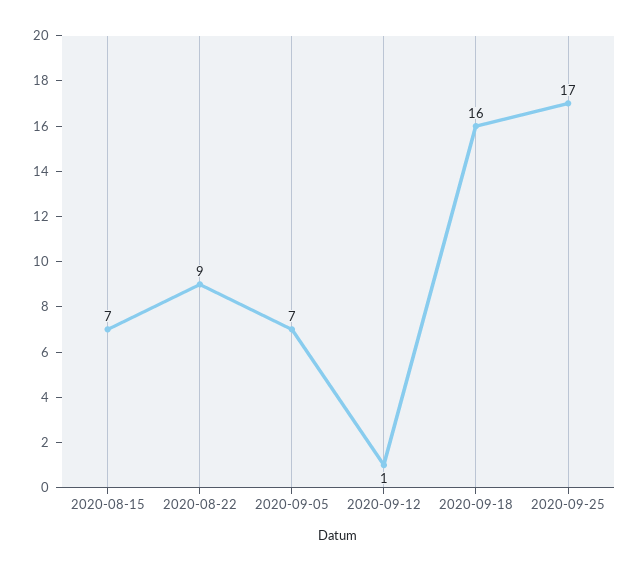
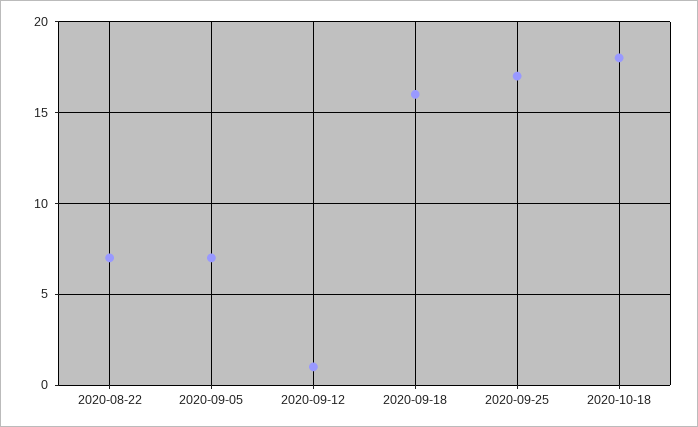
2020-08-15: 7 -> none
2020-08-22: 9 -> 7
2020-10-18: none -> 18

